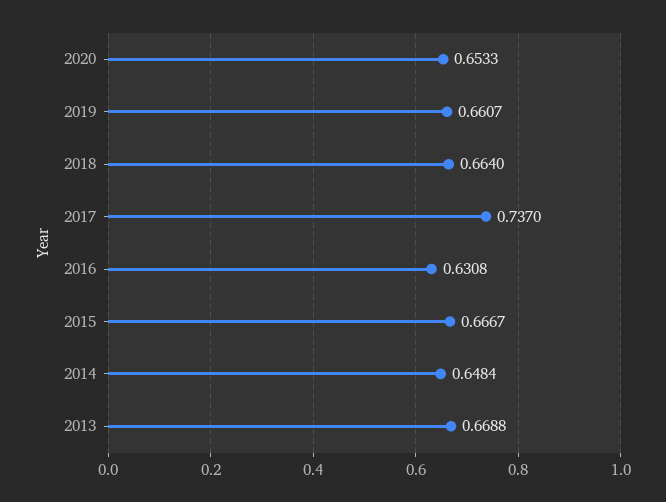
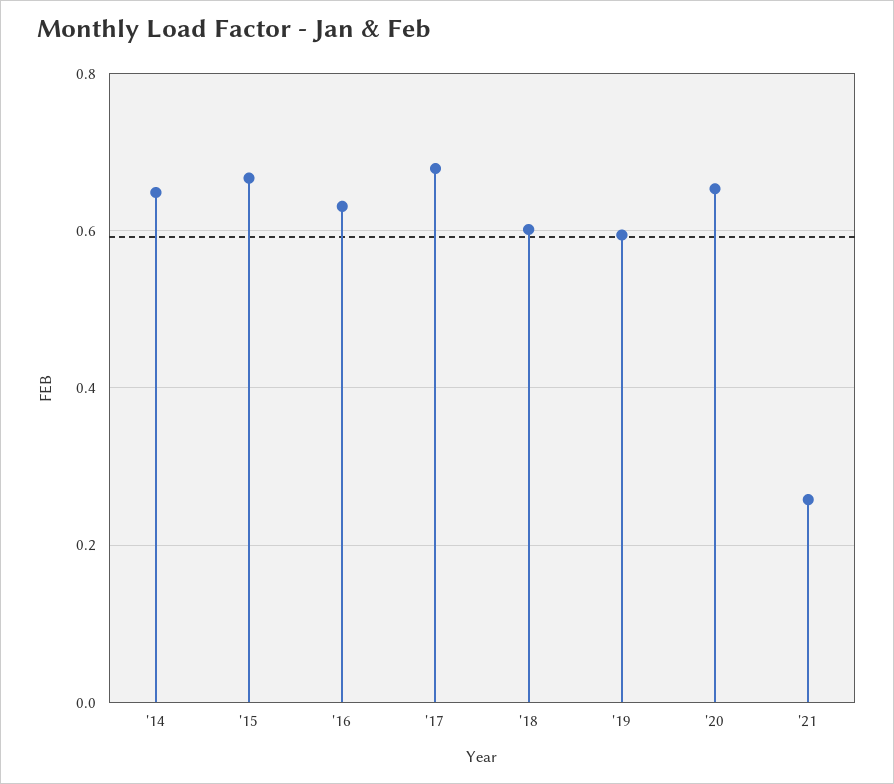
2019: 0.6607 -> 0.6
2018: 0.664 -> 0.6
2017: 0.737 -> 0.68
2013: 0.6688 -> none
'21: none -> 0.26

